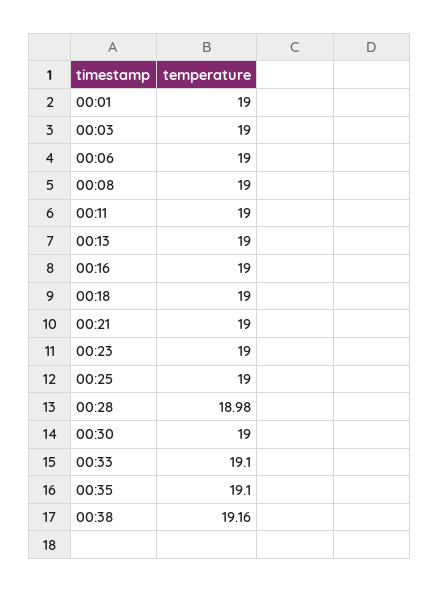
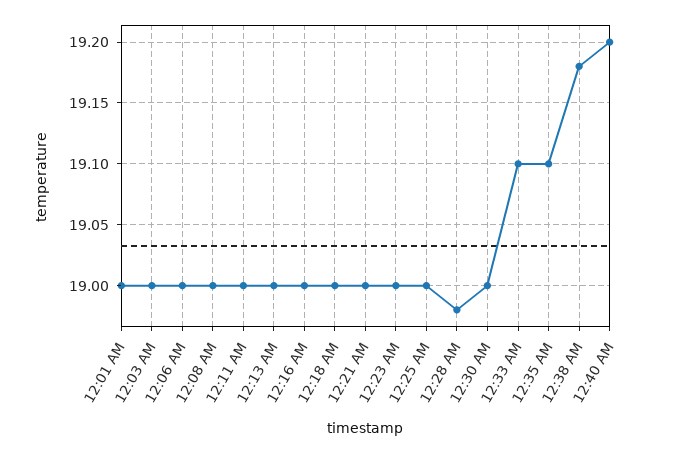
00:38: 19.16 -> 19.18
12:40 AM: none -> 19.2

